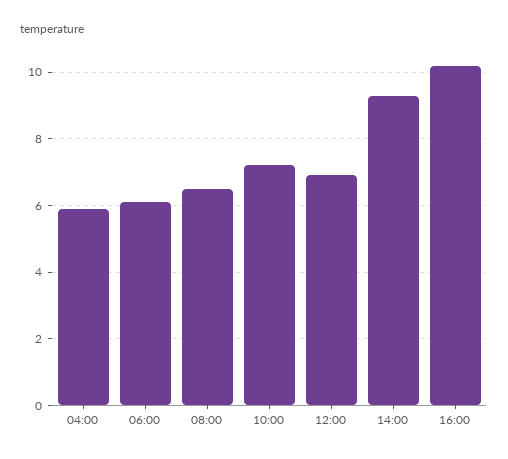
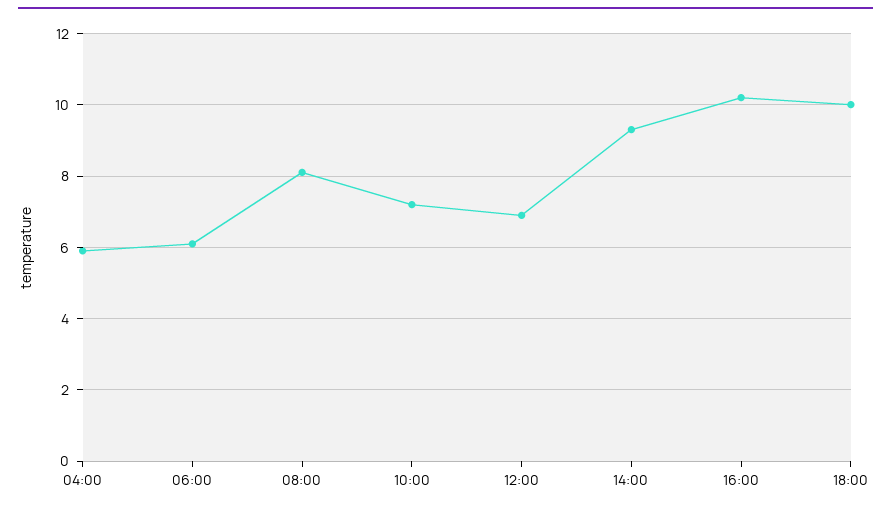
08:00: 6.5 -> 8
18:00: none -> 10

